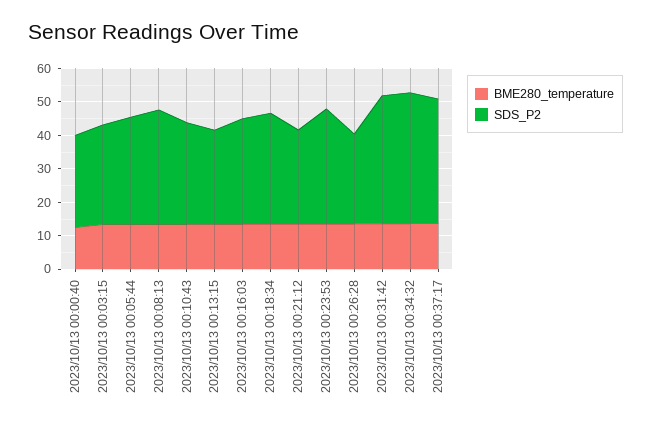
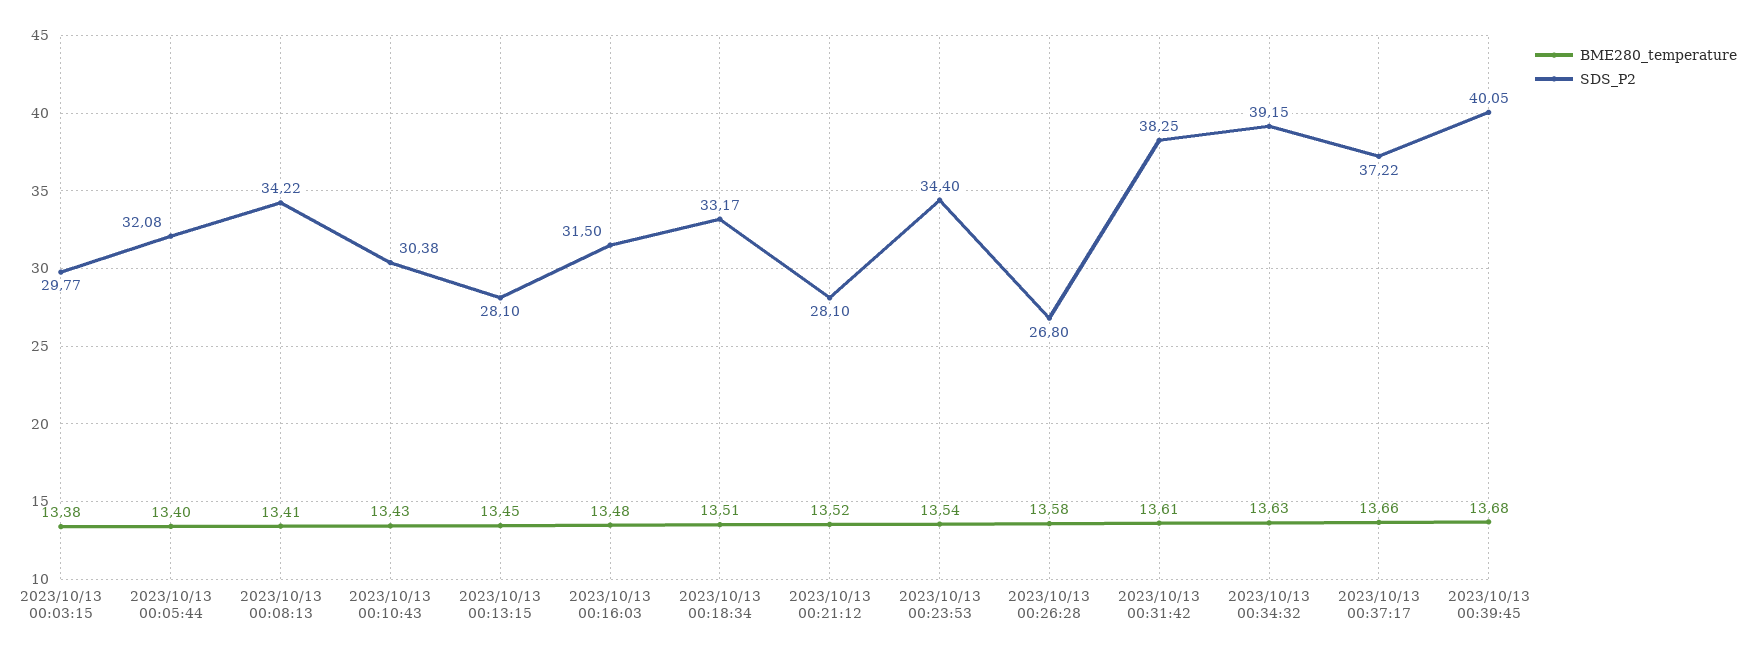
BME280_temperature, 2023/10/13 00:00:40: 12.5 -> none
SDS_P2, 2023/10/13 00:00:40: 27.5 -> none
BME280_temperature, 2023/10/13 00:39:45: none -> 13.68
SDS_P2, 2023/10/13 00:39:45: none -> 40.05

